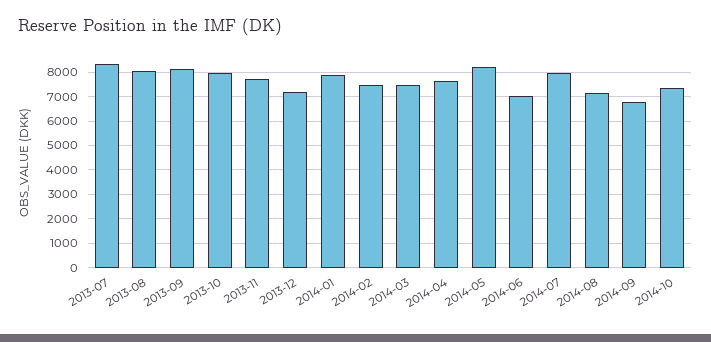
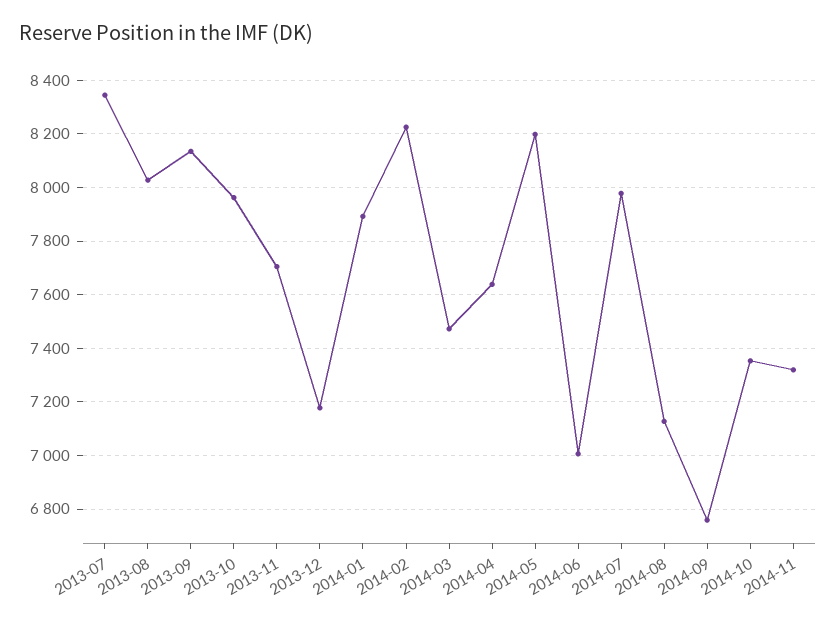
2014-02: 7500 -> 8225
2014-11: none -> 7325

